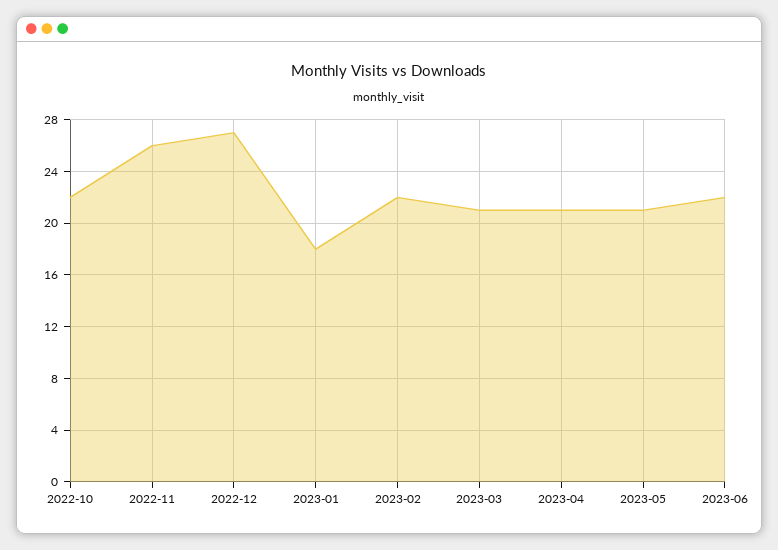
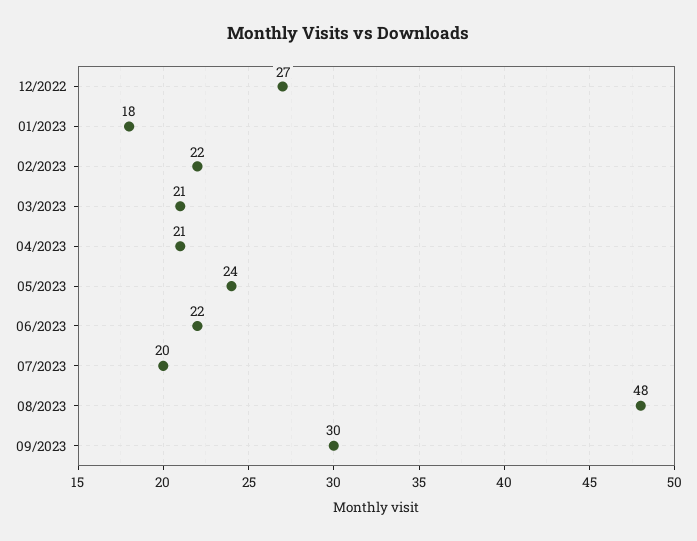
2022-10: 22 -> none
2022-11: 26 -> none
2023-05: 21 -> 24
07/2023: none -> 20
08/2023: none -> 48
09/2023: none -> 30

